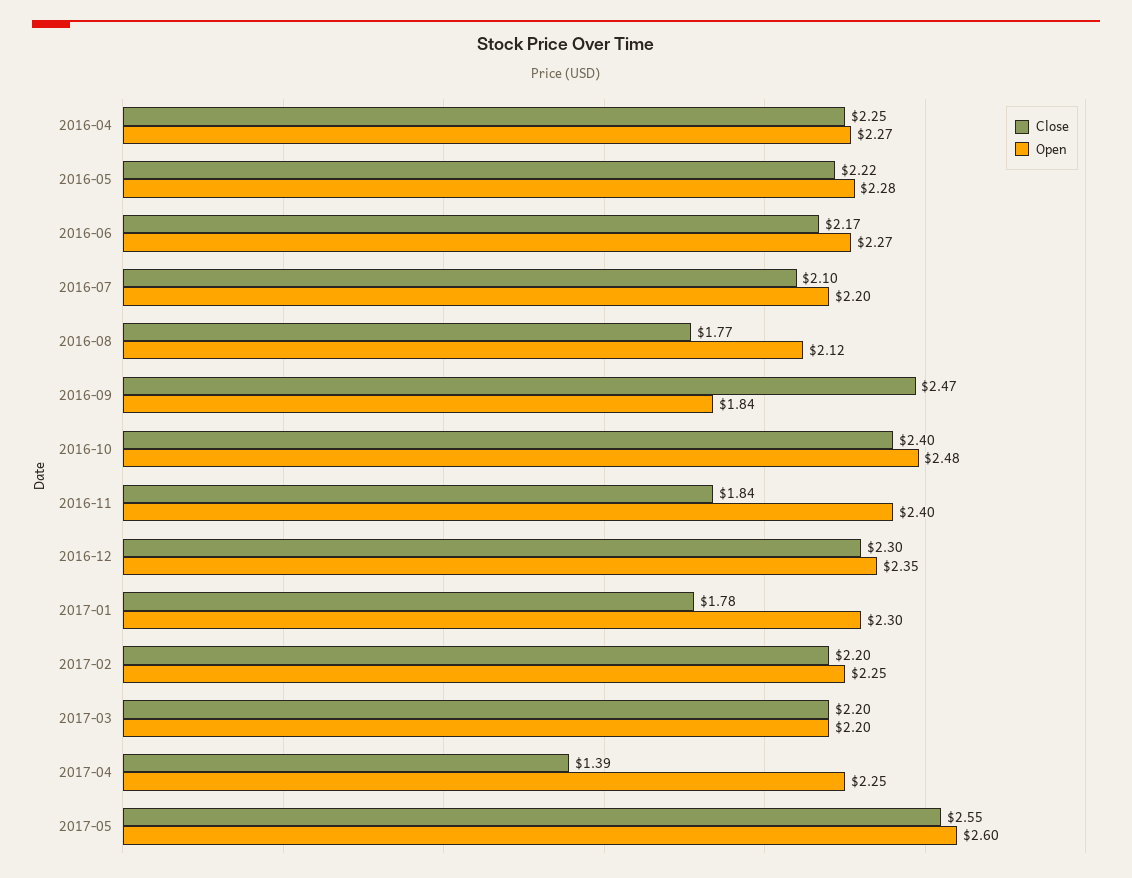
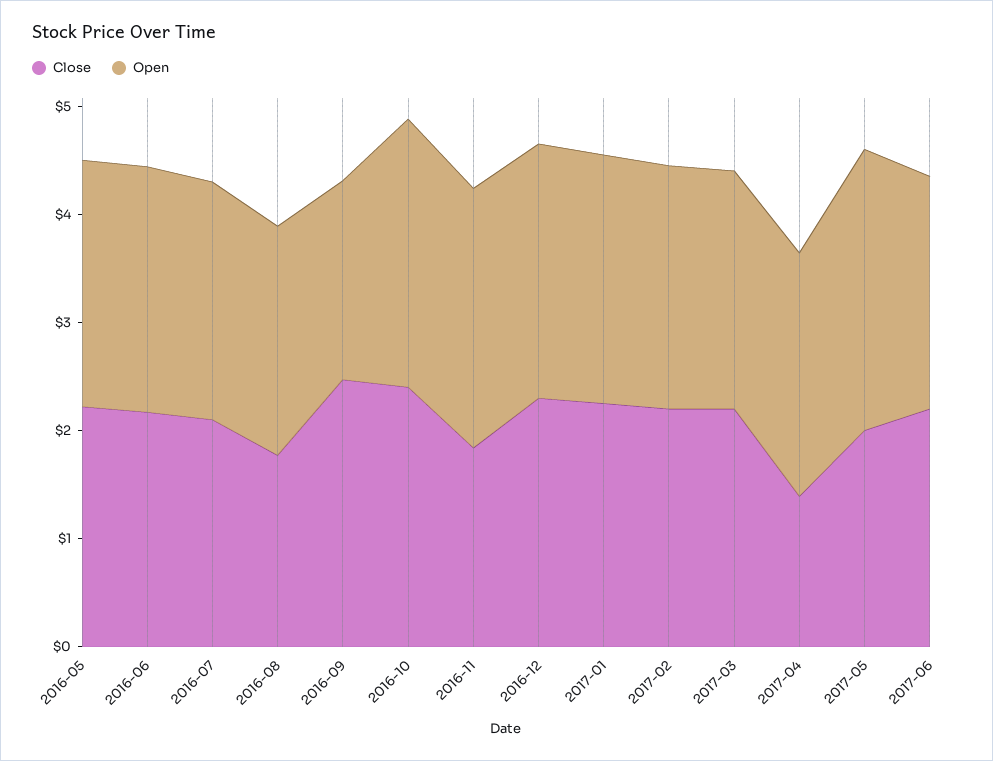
Close, 2016-04: 2.25 -> none
Open, 2016-04: 2.27 -> none
Close, 2017-01: 1.78 -> 2.2
Close, 2017-05: 2.55 -> 2
Close, 2017-06: none -> 2.2
Open, 2017-06: none -> 2.2

